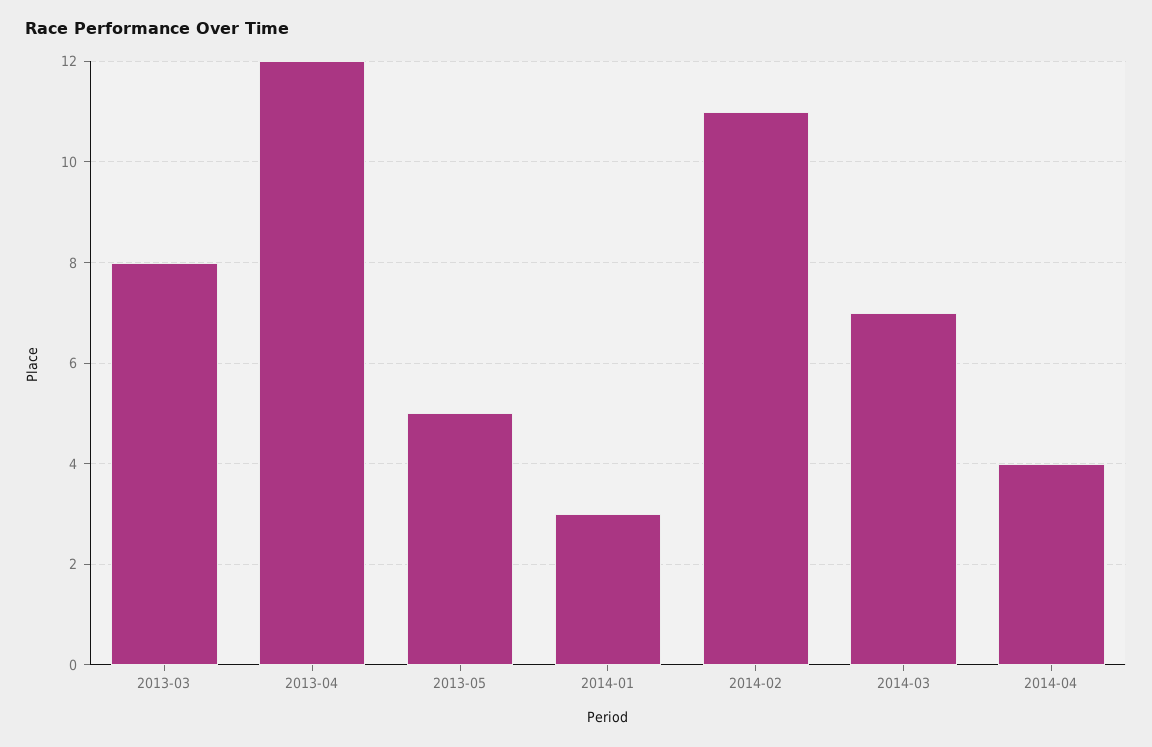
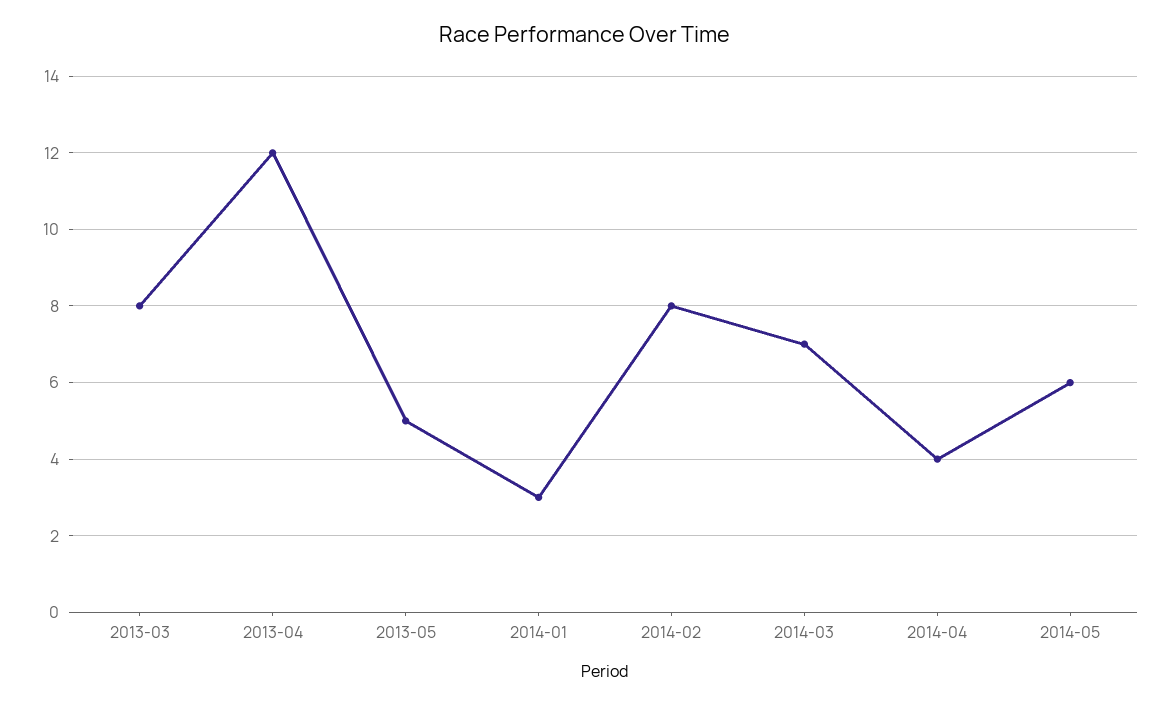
2014-02: 11 -> 8
2014-05: none -> 6

